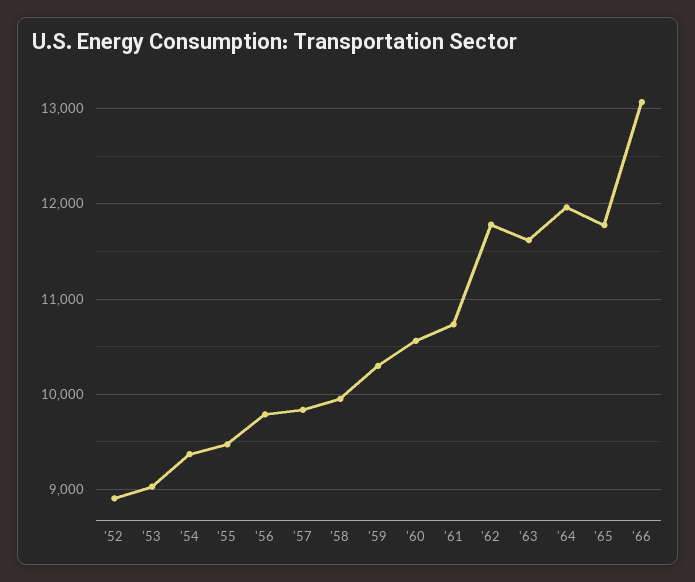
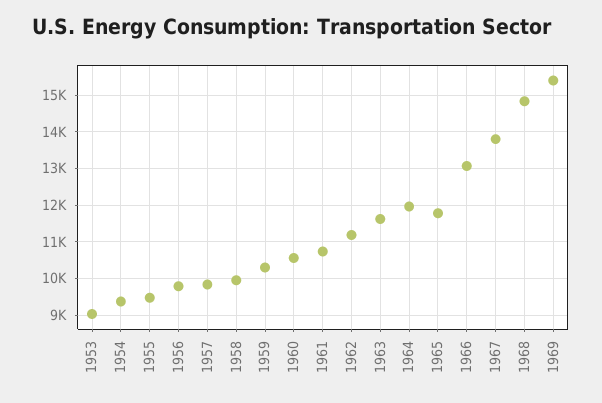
'52: 8900 -> none
'62: 11800 -> 11200
1967: none -> 13800
1968: none -> 14800
1969: none -> 15400

